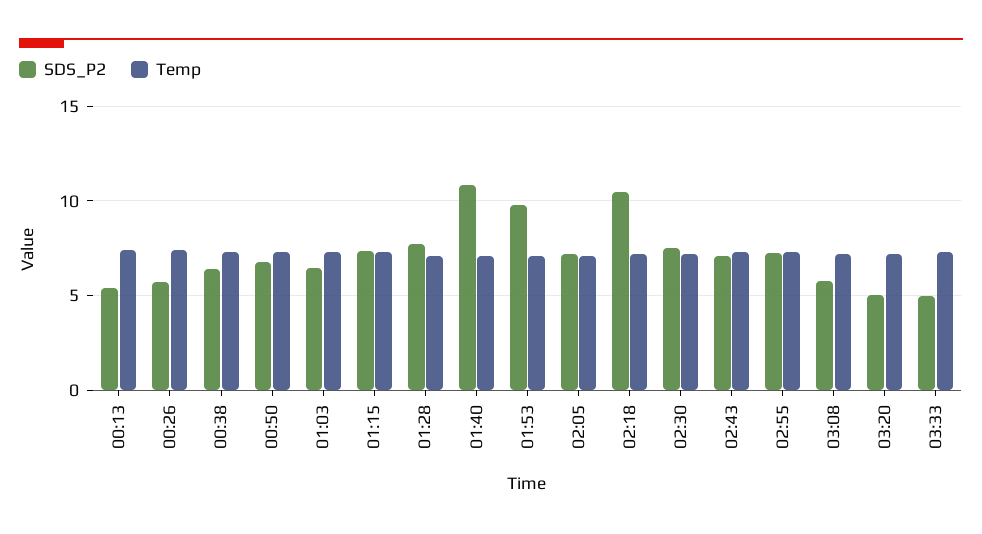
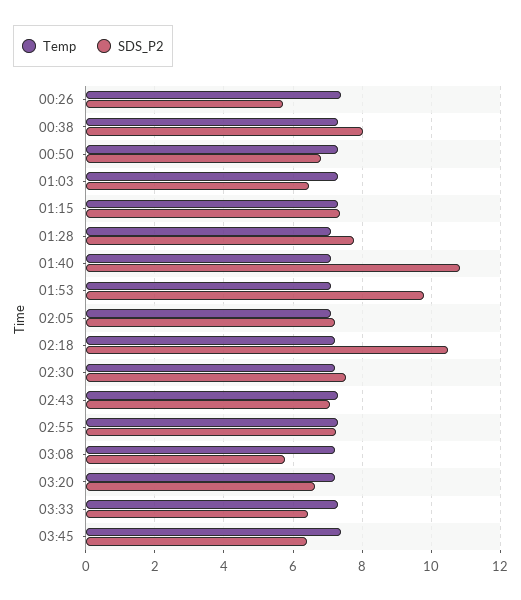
SDS_P2, 00:13: 5.5 -> none
Temp, 00:13: 7.5 -> none
SDS_P2, 00:38: 6.5 -> 8
SDS_P2, 03:20: 5 -> 6.6
SDS_P2, 03:33: 5 -> 6.4
Temp, 03:45: none -> 7.4
SDS_P2, 03:45: none -> 6.4

